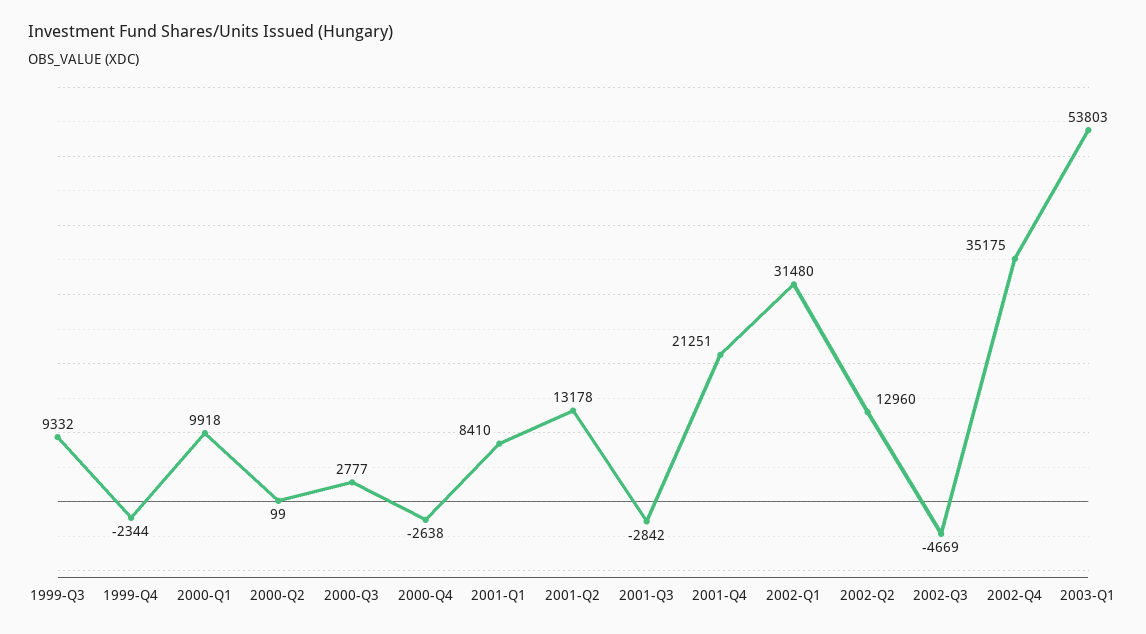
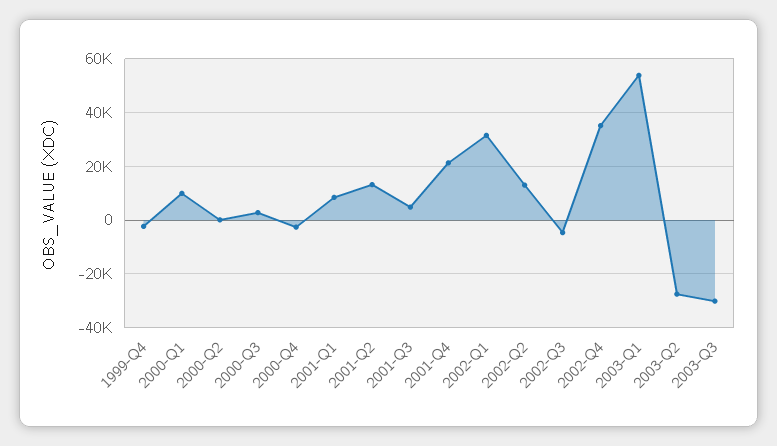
1999-Q3: 9332 -> none
2001-Q3: -2842 -> 5000
2003-Q2: none -> -27500
2003-Q3: none -> -30000

